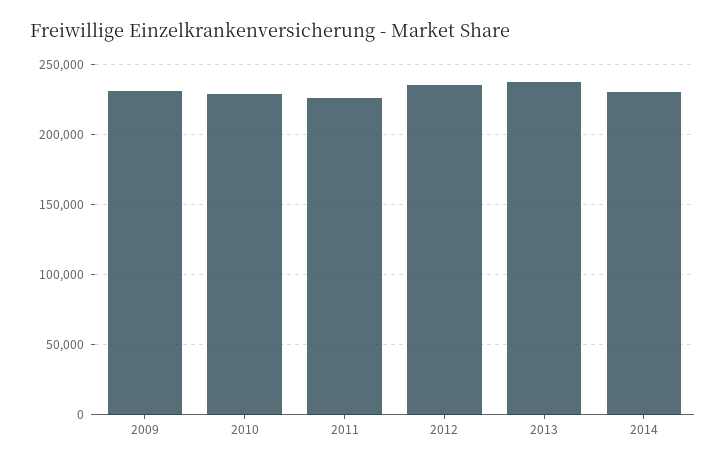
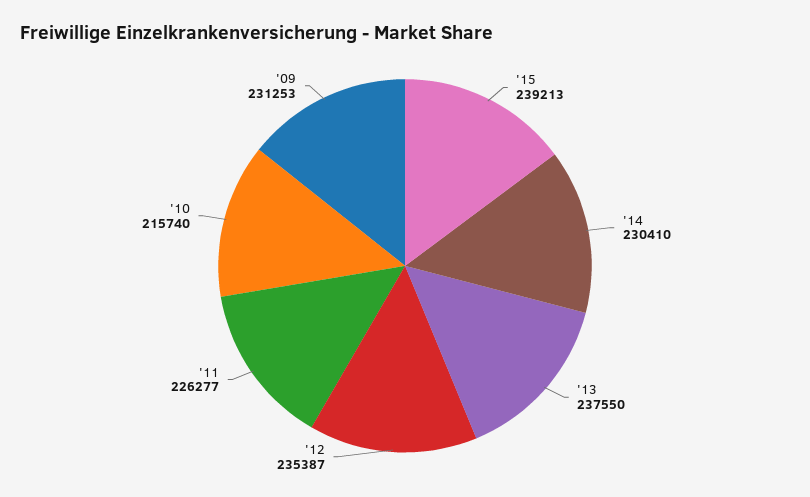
2010: 230000 -> 215740
'15: none -> 239213

